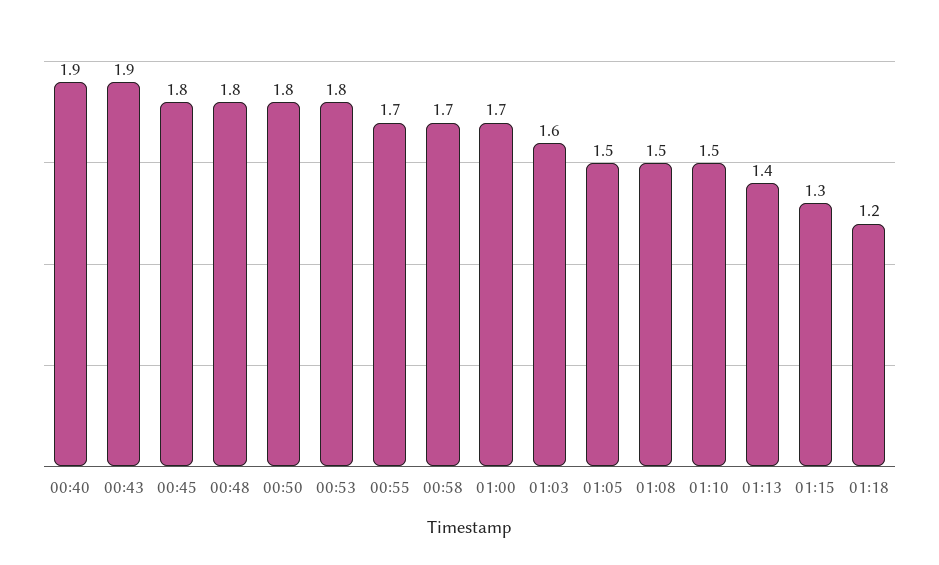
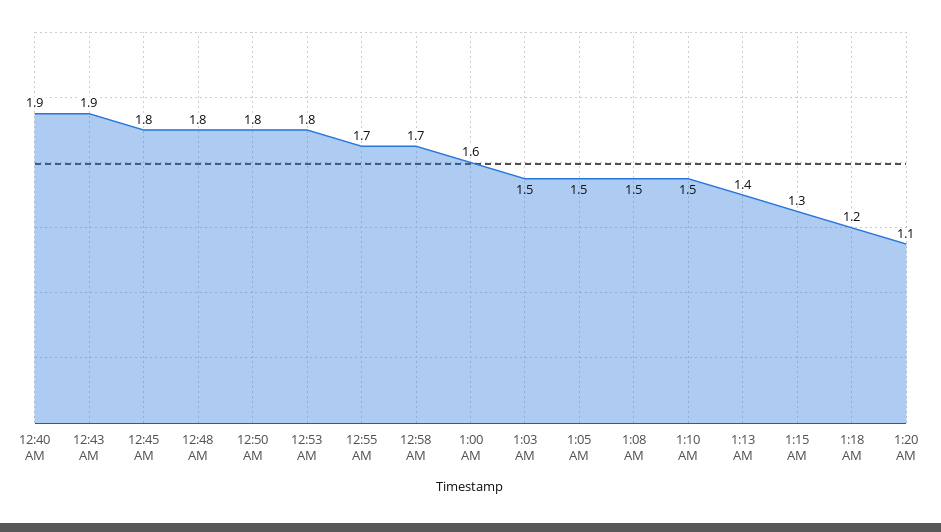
01:00: 1.7 -> 1.6
01:03: 1.6 -> 1.5
1:20 AM: none -> 1.1

